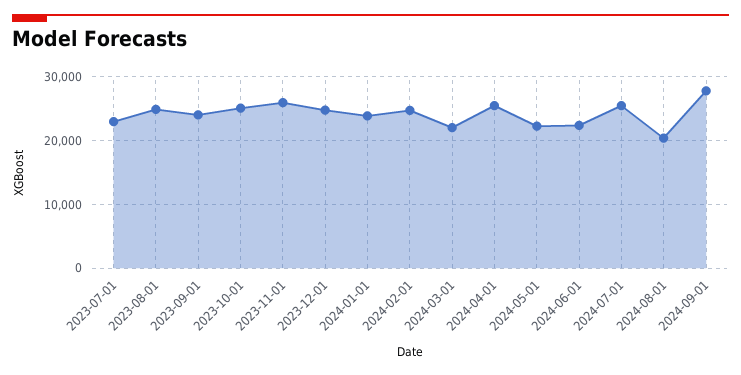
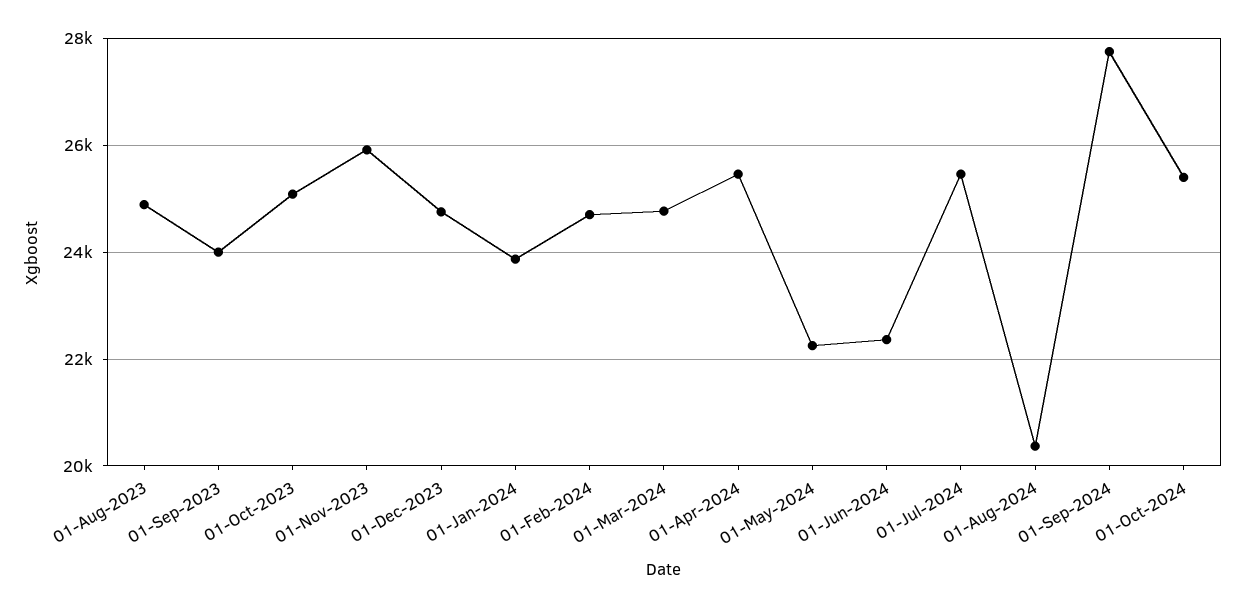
2023-07-01: 23000 -> none
2024-03-01: 22000 -> 24800
01-Oct-2024: none -> 25400

